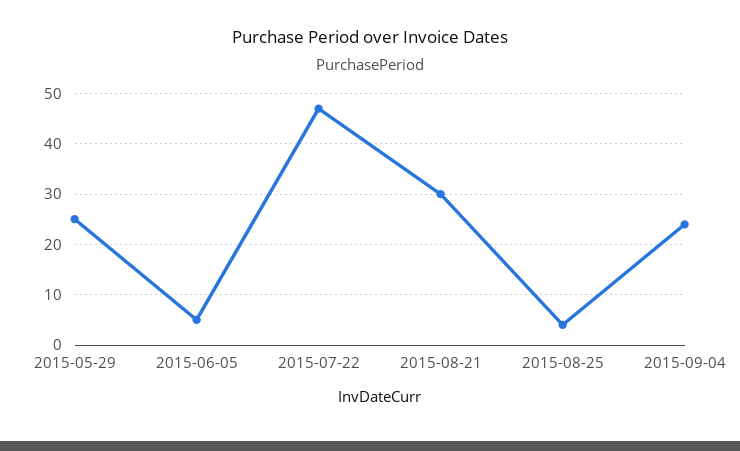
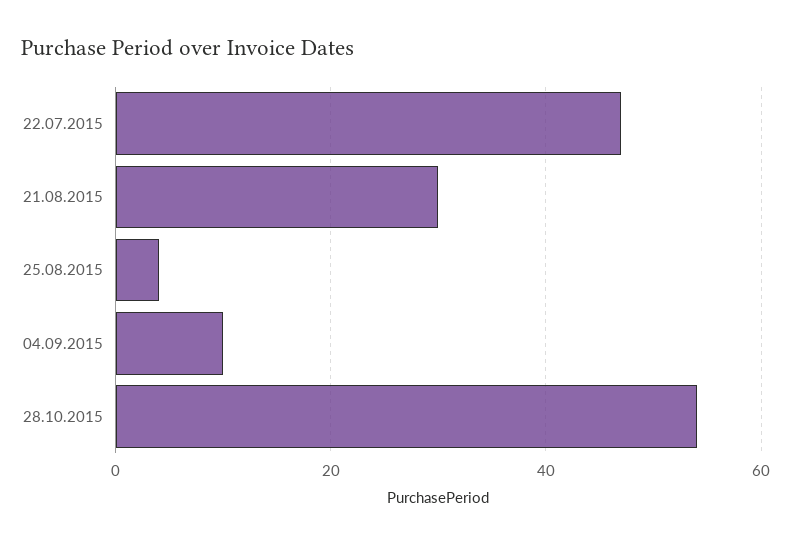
2015-05-29: 25 -> none
2015-06-05: 5 -> none
2015-09-04: 25 -> 10
28.10.2015: none -> 55

